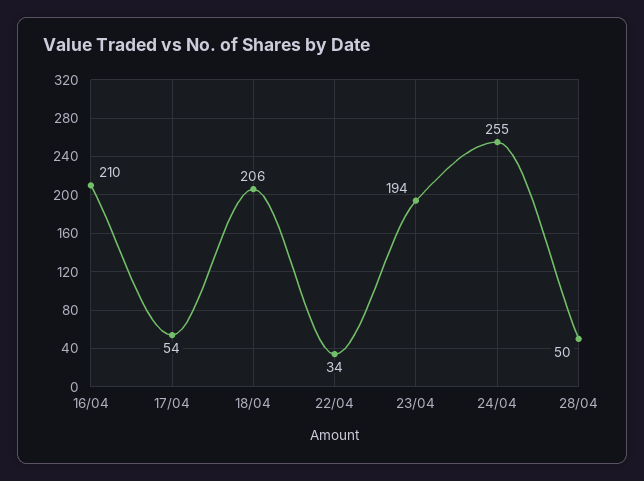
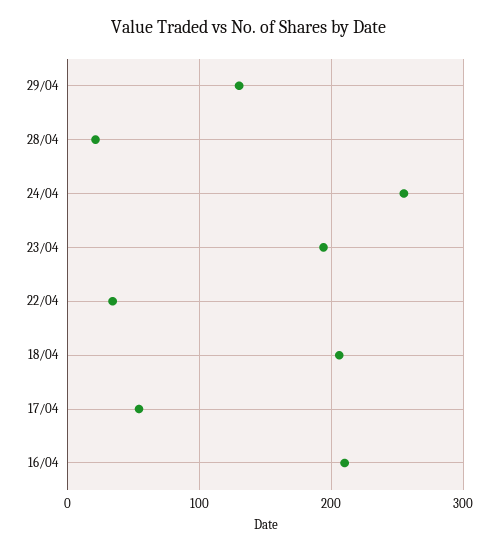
28/04: 50 -> 20
29/04: none -> 130

